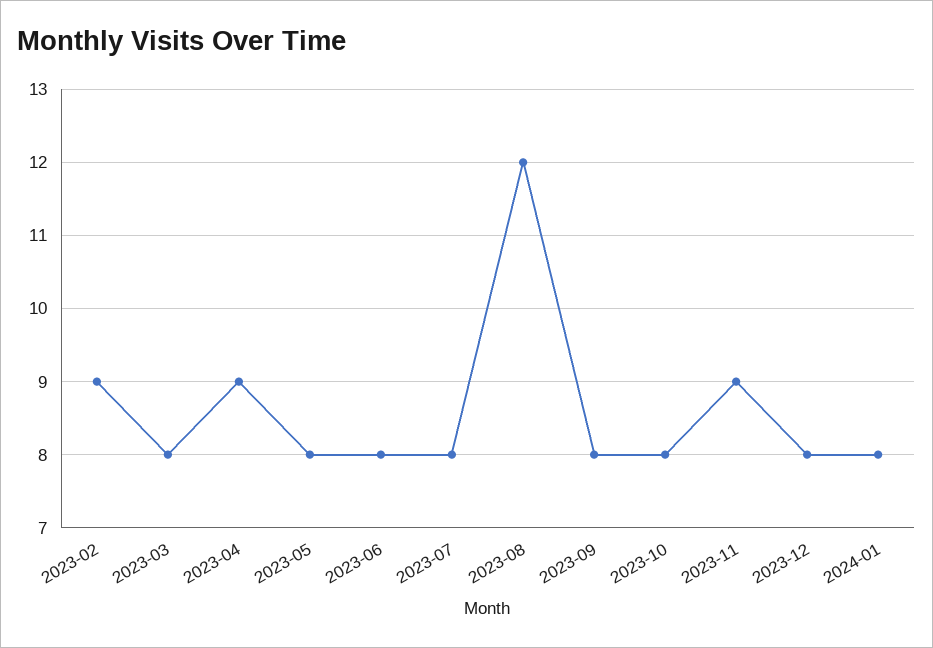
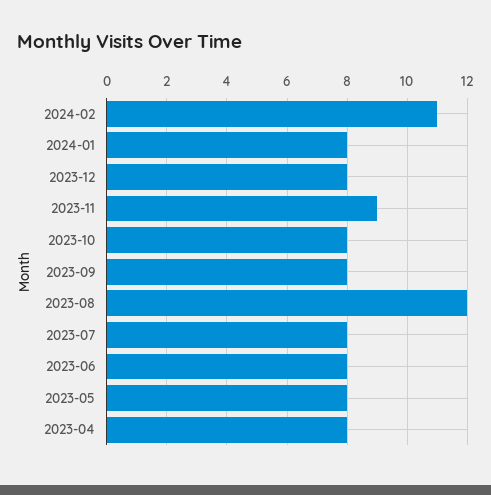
2023-02: 9 -> none
2023-03: 8 -> none
2023-04: 9 -> 8
2024-02: none -> 11

